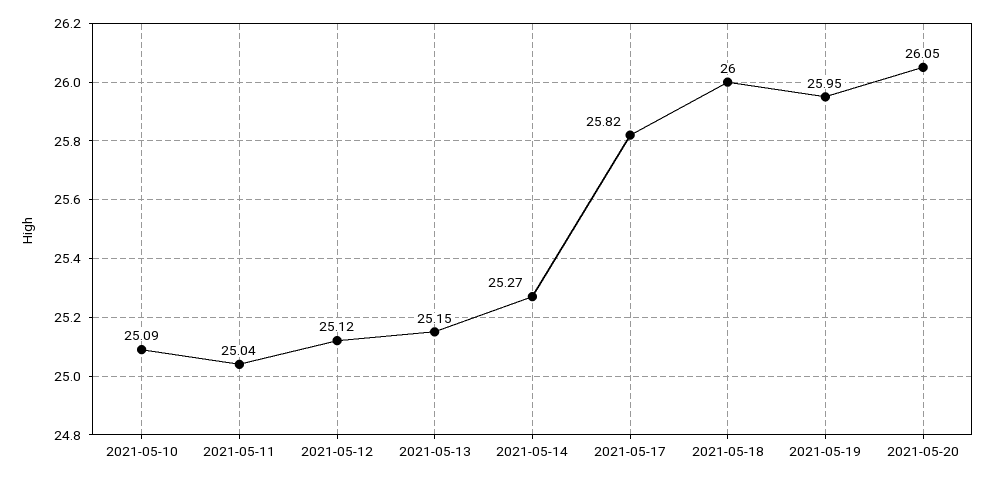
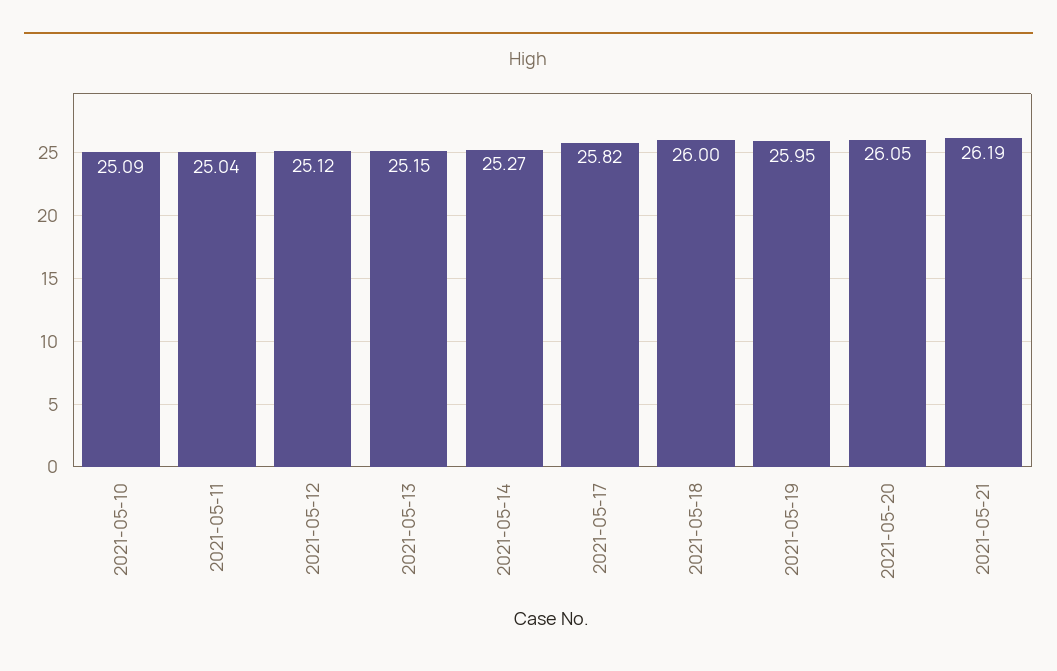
2021-05-21: none -> 26.19

